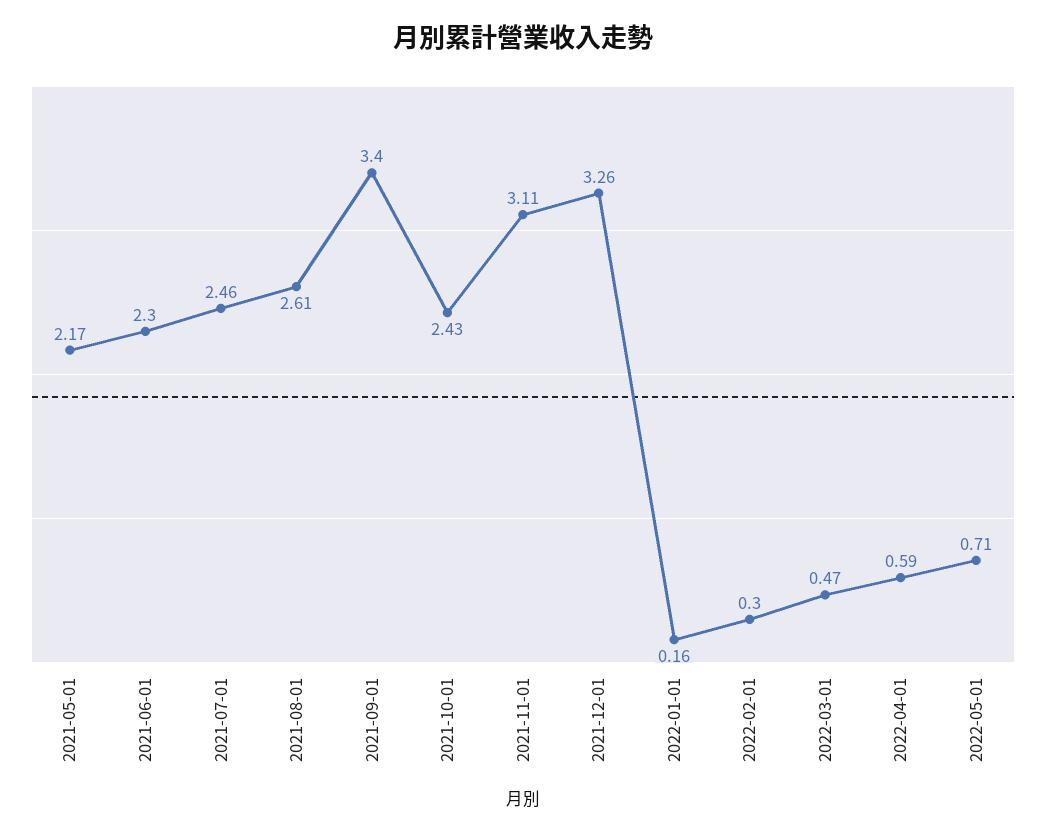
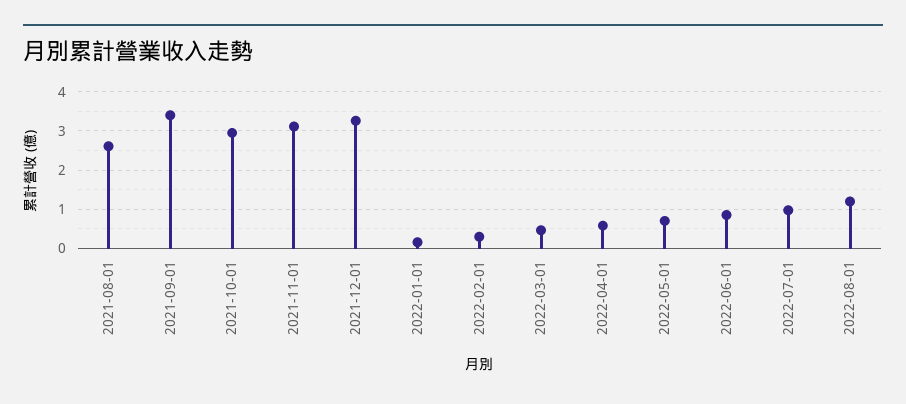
2021-05-01: 2.17 -> none
2021-06-01: 2.3 -> none
2021-07-01: 2.46 -> none
2021-10-01: 2.43 -> 3
2022-06-01: none -> 0.8
2022-07-01: none -> 1
2022-08-01: none -> 1.2

